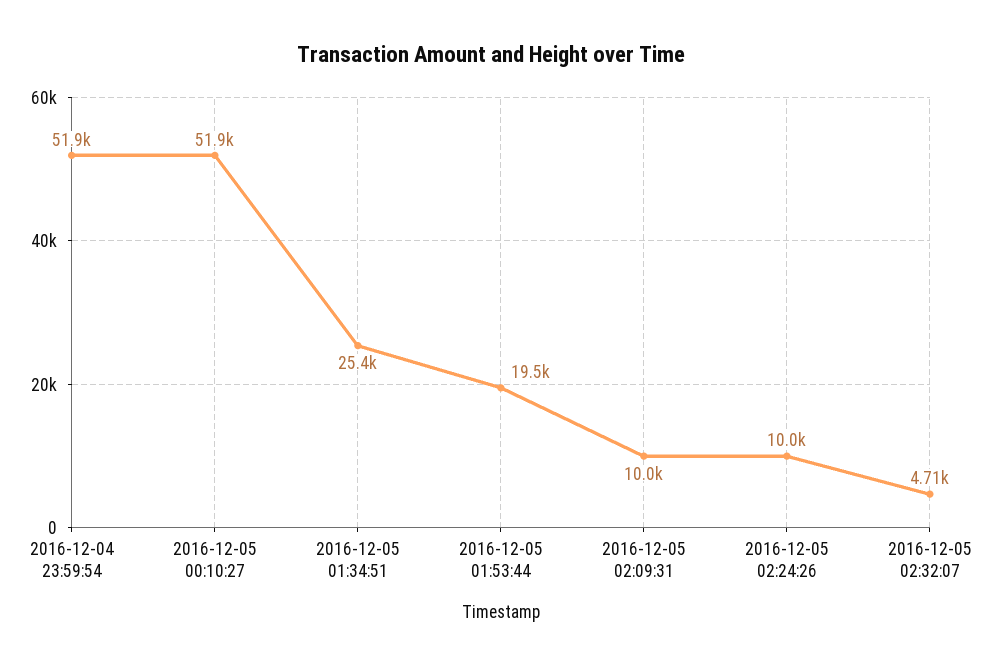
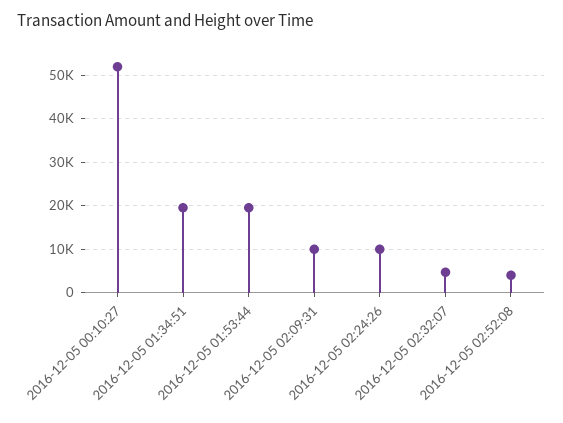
2016-12-04 23:59:54: 51900 -> none
2016-12-05 01:34:51: 25400 -> 20000
2016-12-05 02:52:08: none -> 4000

